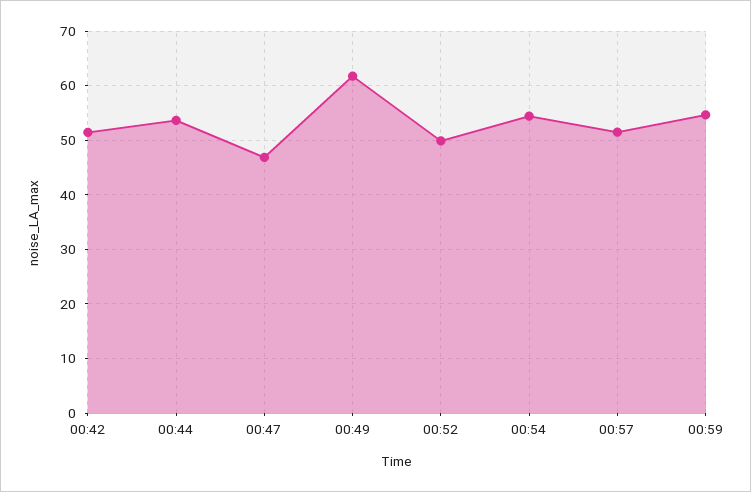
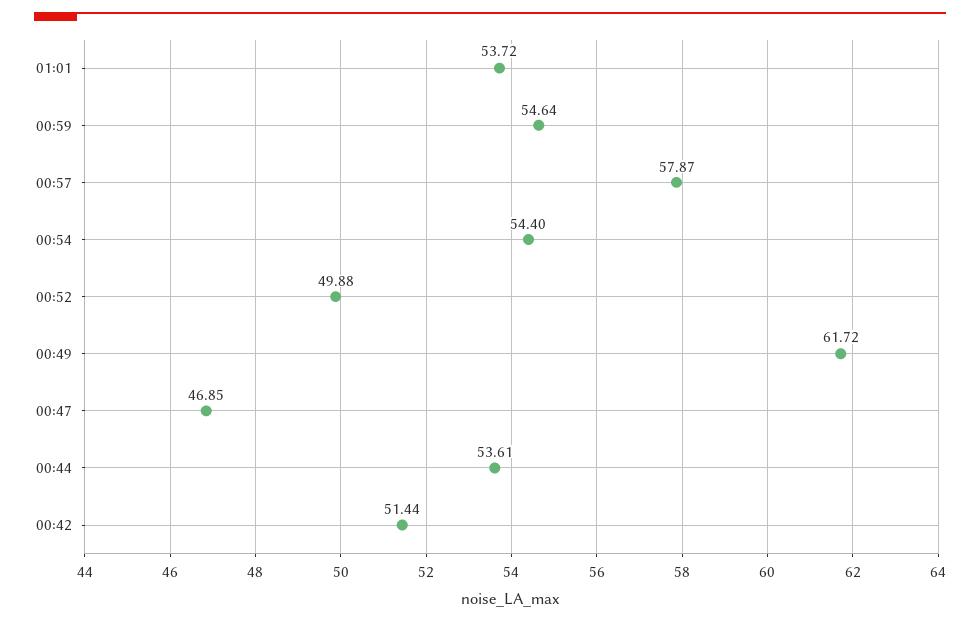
00:57: 52 -> 57.87
01:01: none -> 53.72

